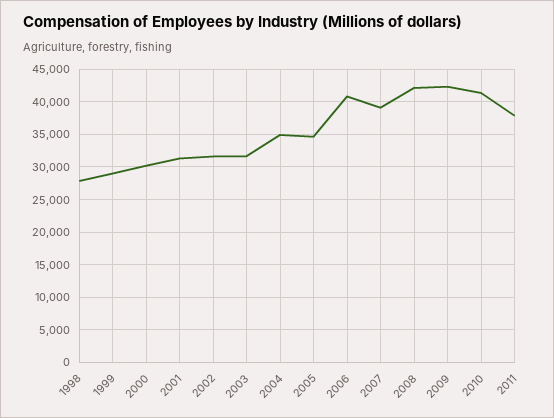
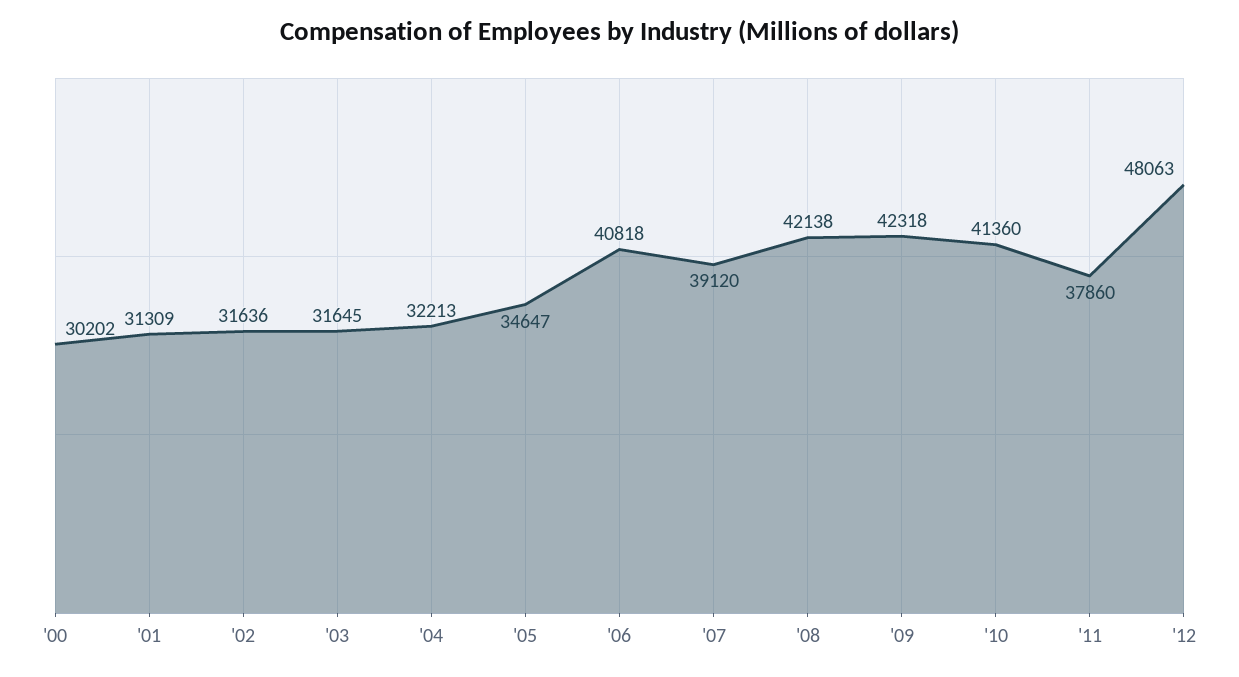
1998: 28000 -> none
1999: 29000 -> none
2004: 35000 -> 32213
'12: none -> 48063

